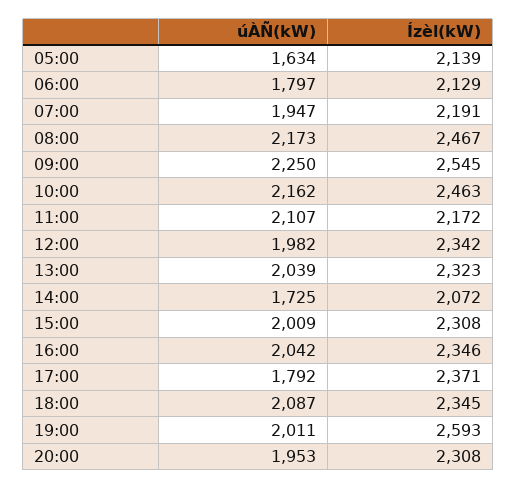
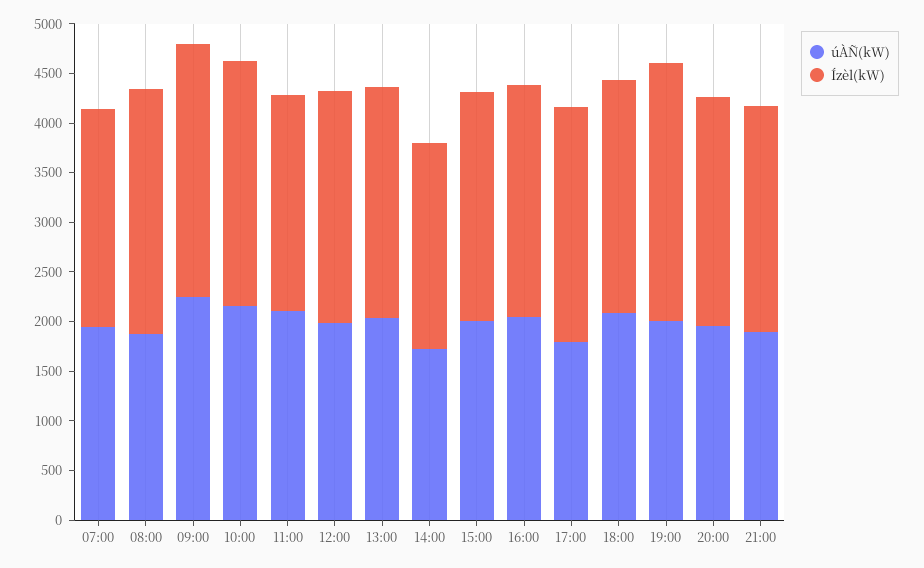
úÀÑ(kW), 05:00: 1634 -> none
Ízèl(kW), 05:00: 2139 -> none
úÀÑ(kW), 06:00: 1797 -> none
Ízèl(kW), 06:00: 2129 -> none
úÀÑ(kW), 08:00: 2173 -> 1900
úÀÑ(kW), 21:00: none -> 1900
Ízèl(kW), 21:00: none -> 2300

